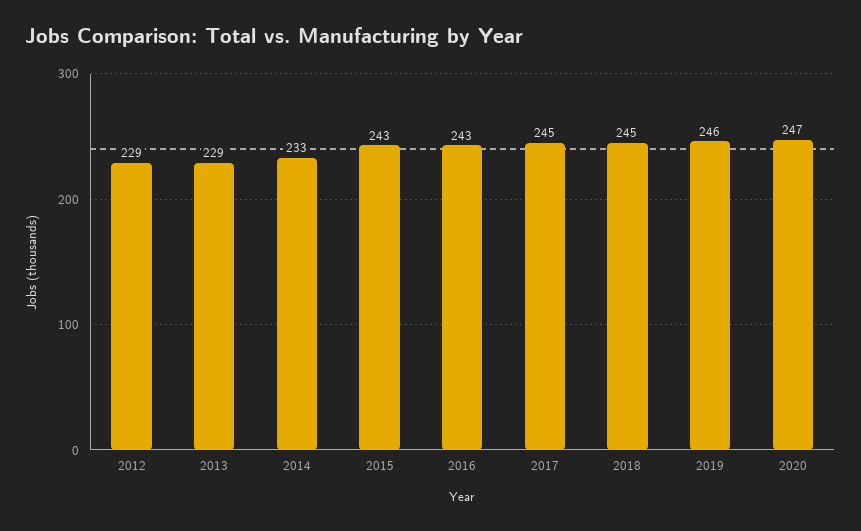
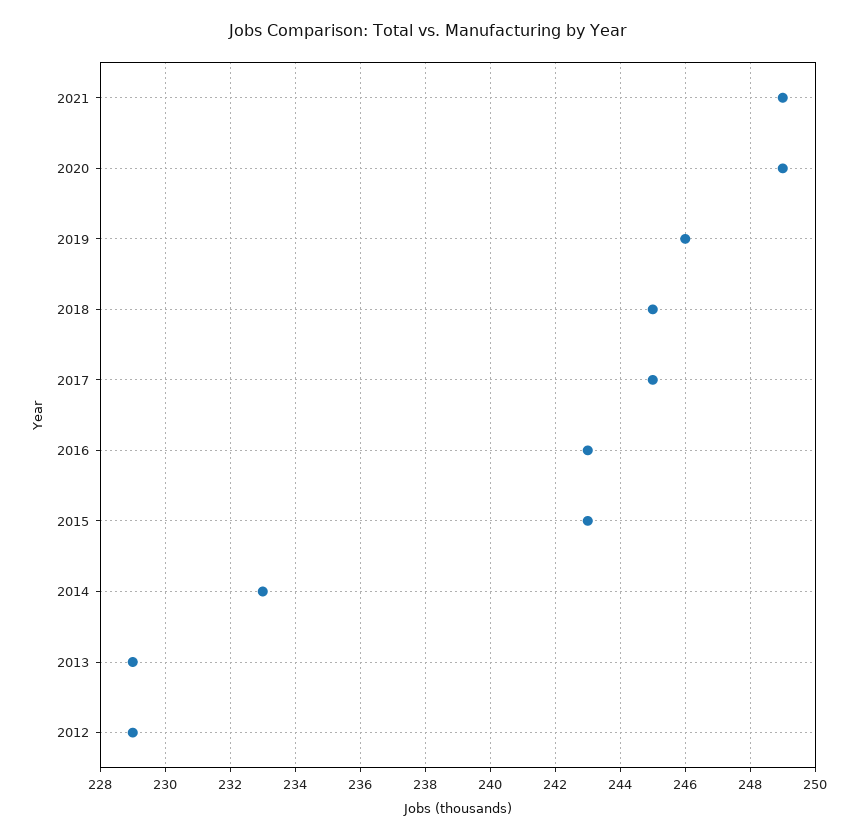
2020: 247 -> 249
2021: none -> 249

